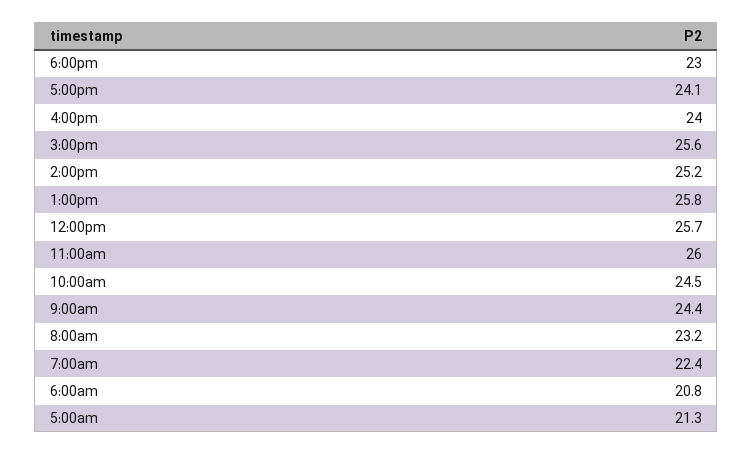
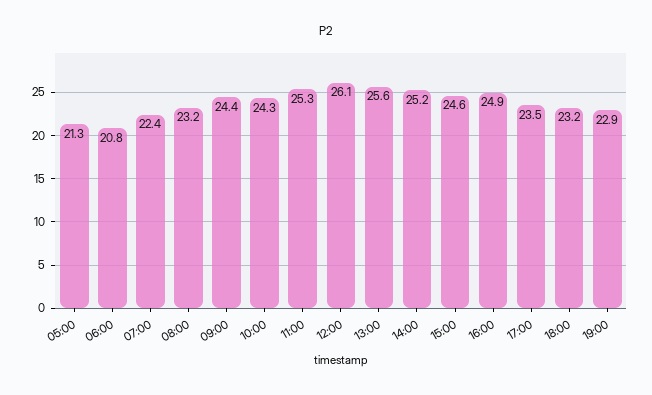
6:00pm: 23 -> 23.2
5:00pm: 24.1 -> 23.5
4:00pm: 24 -> 24.9
3:00pm: 25.6 -> 24.6
1:00pm: 25.8 -> 25.6
12:00pm: 25.7 -> 26.1
11:00am: 26 -> 25.3
10:00am: 24.5 -> 24.3
19:00: none -> 22.9

